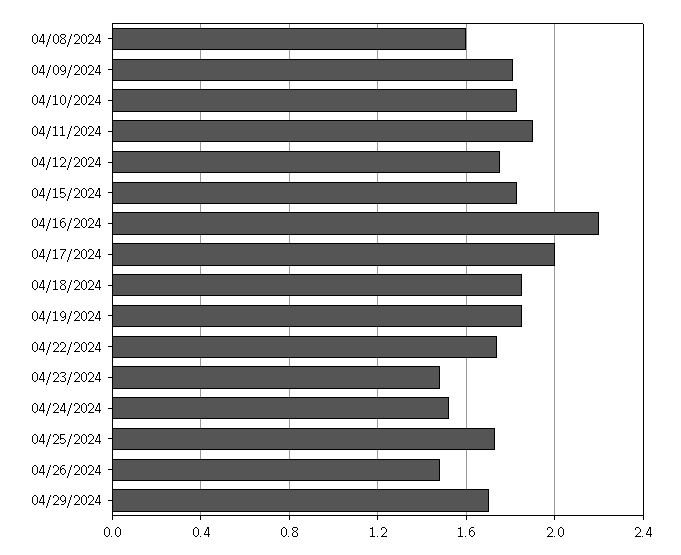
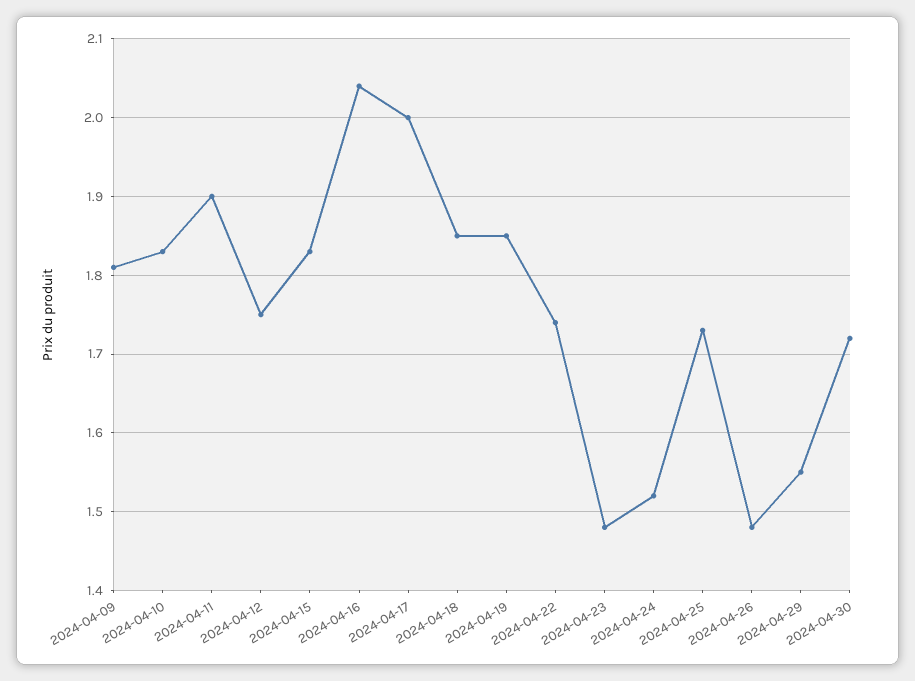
04/08/2024: 1.6 -> none
04/16/2024: 2.2 -> 2.04
04/29/2024: 1.7 -> 1.55
2024-04-30: none -> 1.72

